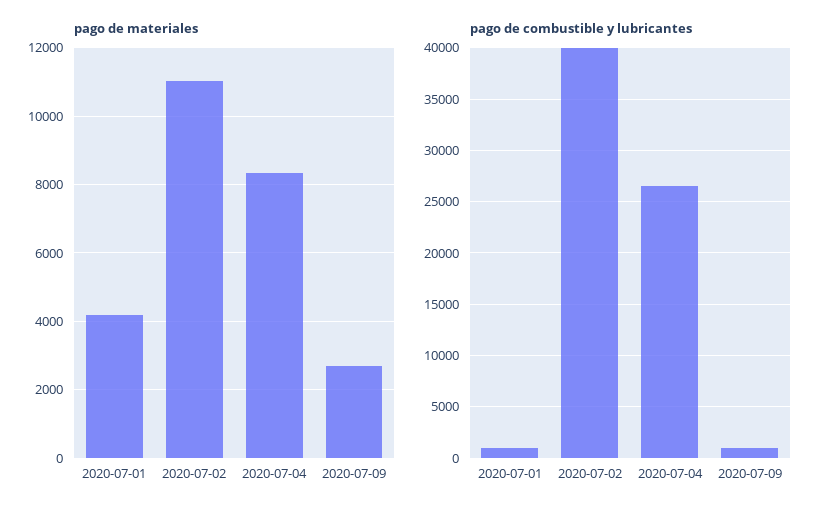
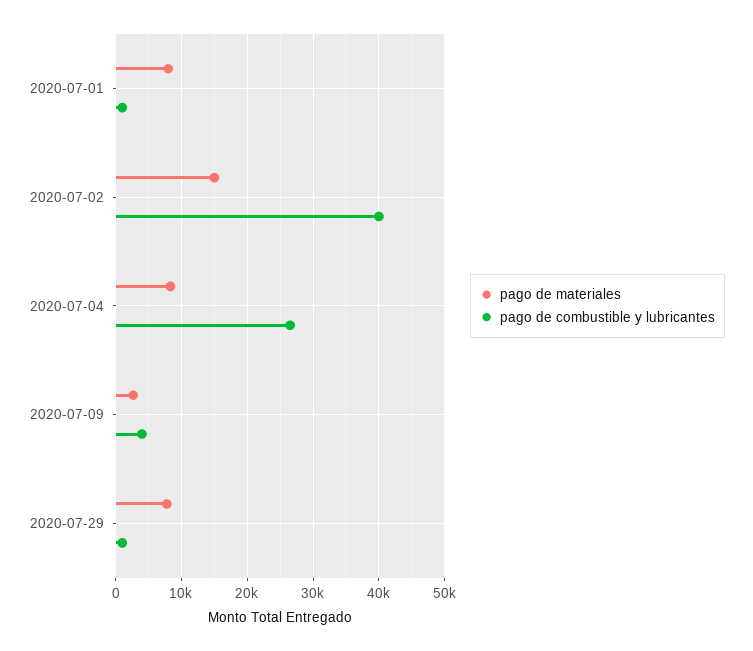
pago de materiales, 2020-07-01: 4200 -> 8000
pago de materiales, 2020-07-02: 11000 -> 15000
pago de combustible y lubricantes, 2020-07-09: 1000 -> 4000
pago de materiales, 2020-07-29: none -> 8000
pago de combustible y lubricantes, 2020-07-29: none -> 1000

